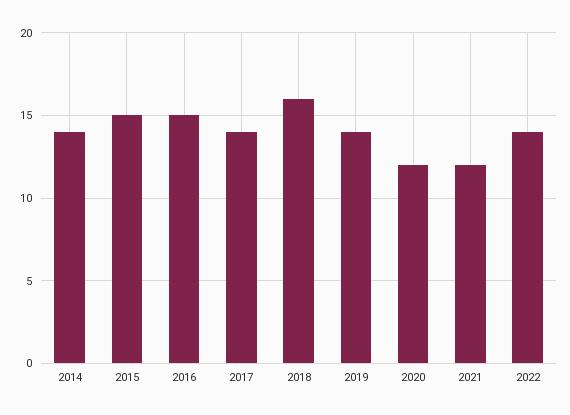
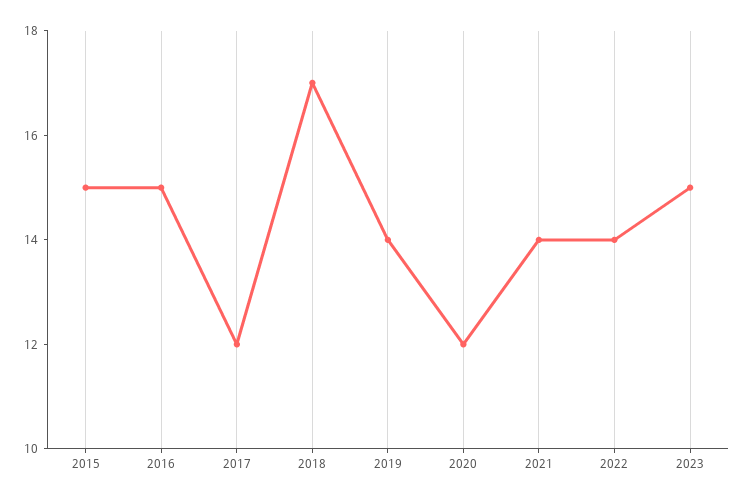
2014: 14 -> none
2017: 14 -> 12
2018: 16 -> 17
2021: 12 -> 14
2023: none -> 15

